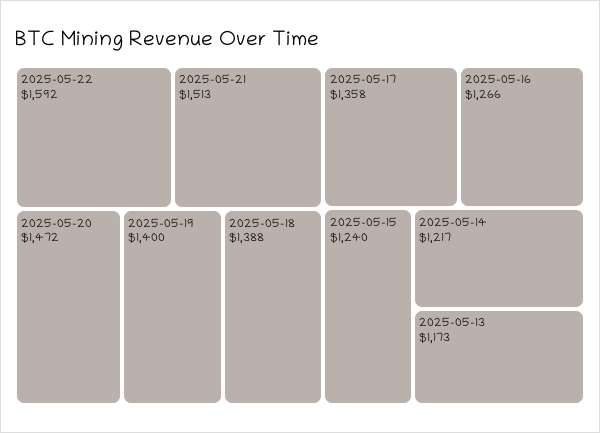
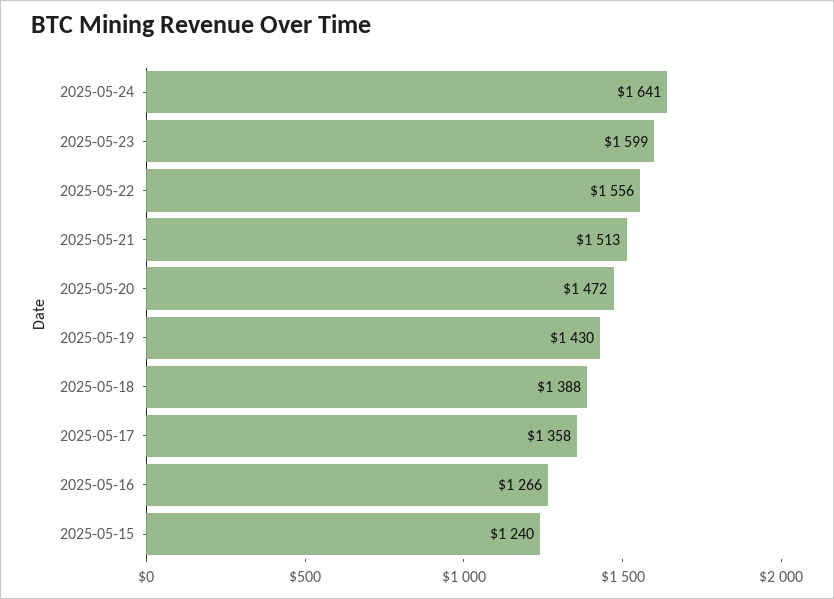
2025-05-22: 1592 -> 1556
2025-05-19: 1400 -> 1430
2025-05-14: 1217 -> none
2025-05-13: 1173 -> none
2025-05-24: none -> 1641
2025-05-23: none -> 1599

